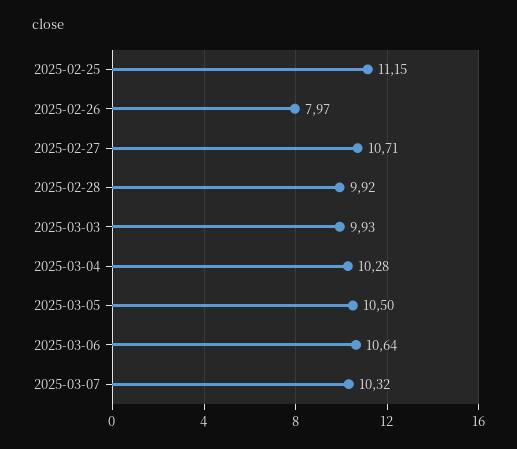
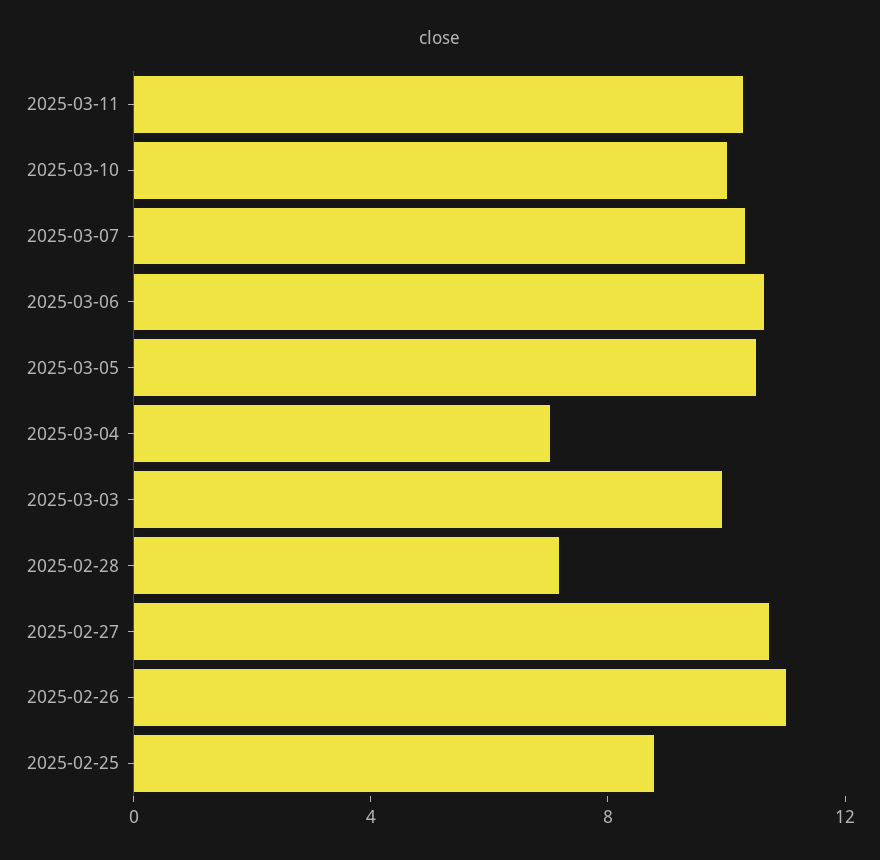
2025-02-25: 11.15 -> 9
2025-02-26: 7.97 -> 11
2025-02-28: 9.92 -> 7
2025-03-04: 10.28 -> 7
2025-03-11: none -> 10
2025-03-10: none -> 10

